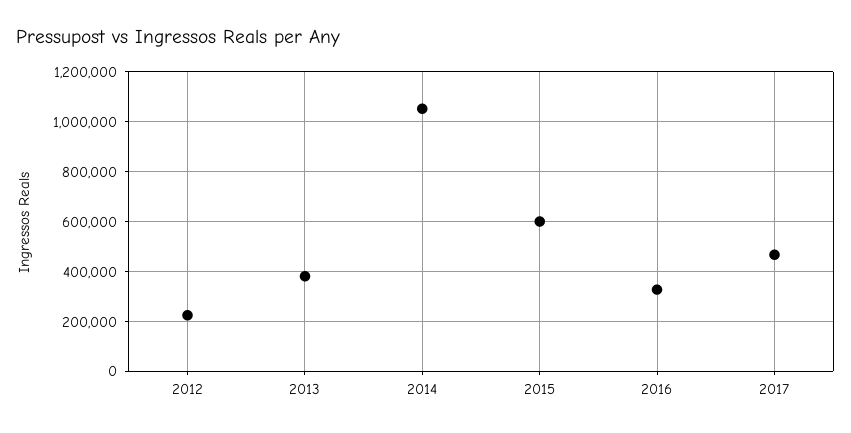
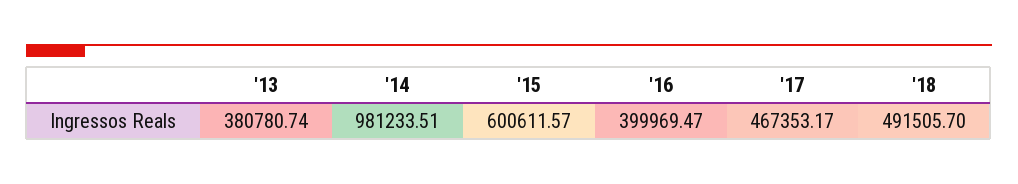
2012: 225000 -> none
2014: 1050000 -> 981233.51
2016: 325000 -> 399969.47
'18: none -> 491505.7

